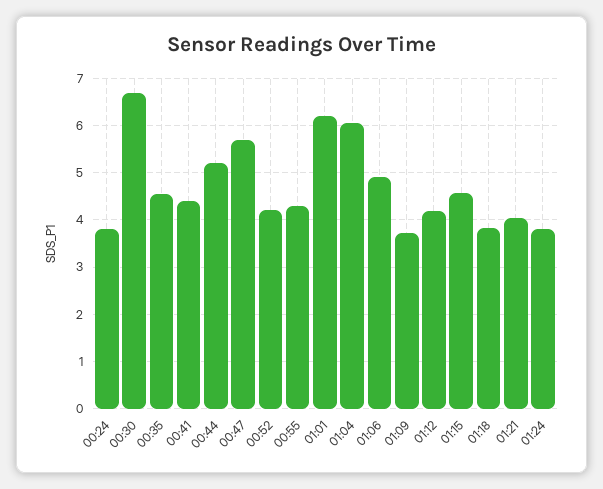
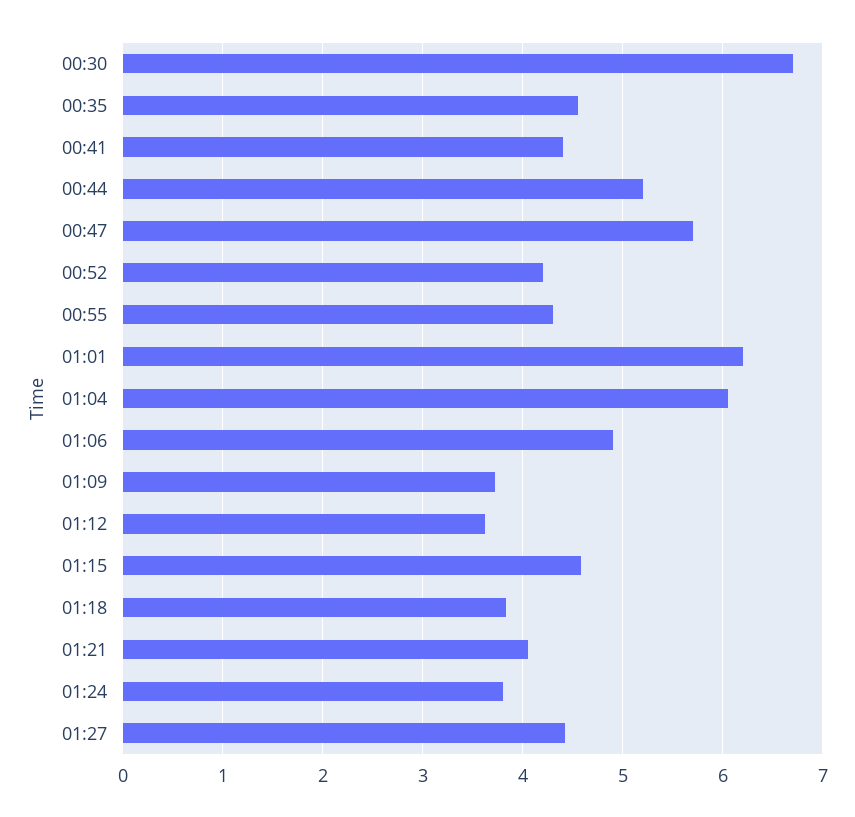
00:24: 3.8 -> none
01:12: 4.2 -> 3.6
01:27: none -> 4.4

